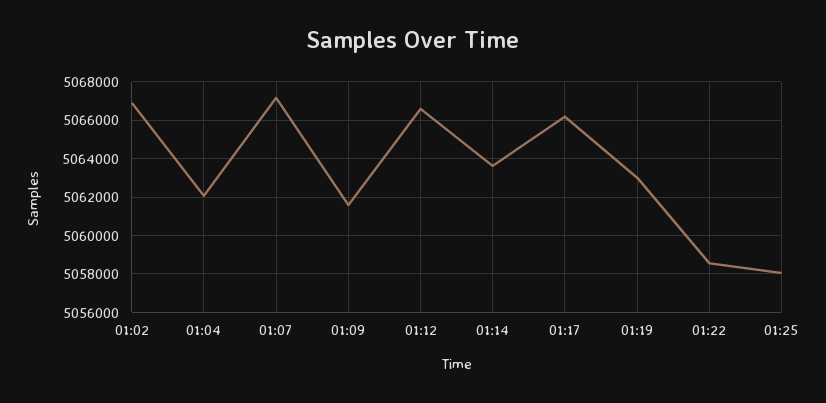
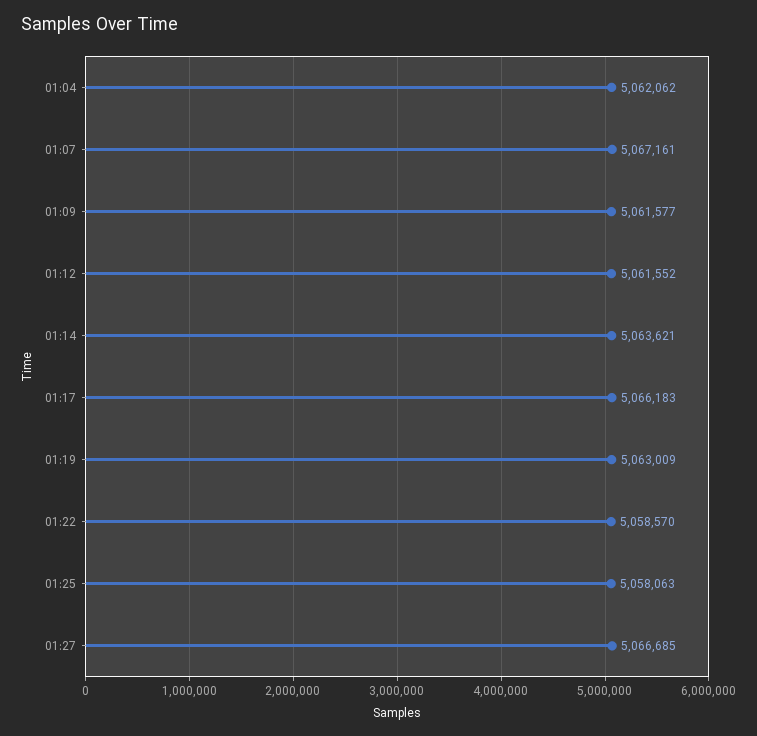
01:02: 5067000 -> none
01:12: 5066500 -> 5061552
01:27: none -> 5066685

